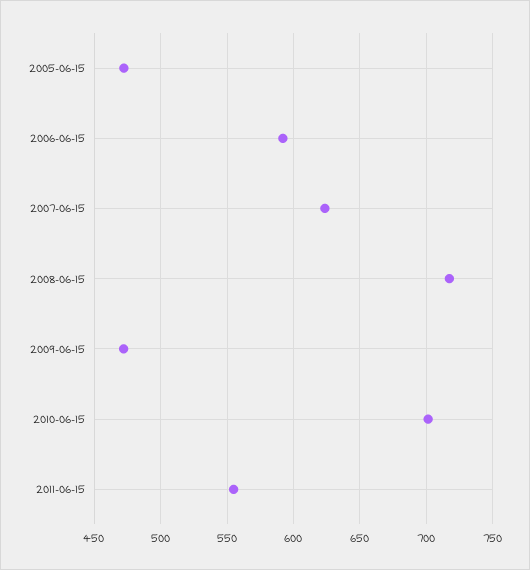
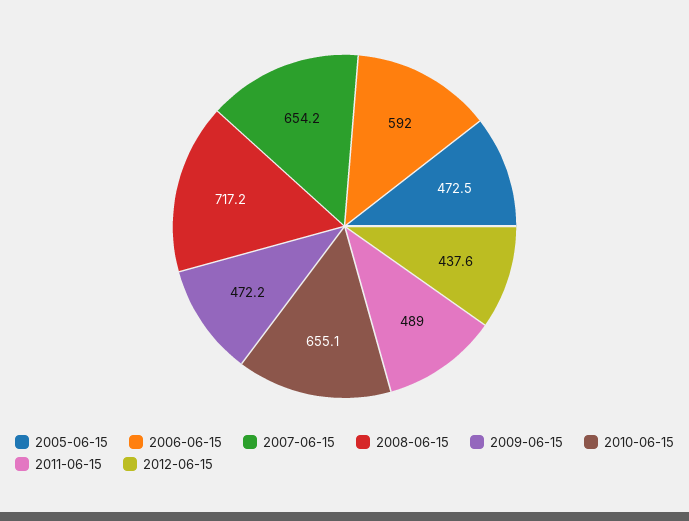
2007-06-15: 625 -> 654.2
2010-06-15: 700 -> 655.1
2011-06-15: 555 -> 489
2012-06-15: none -> 437.6

